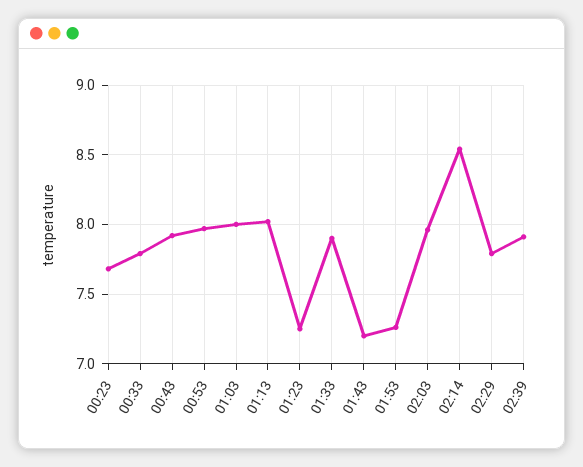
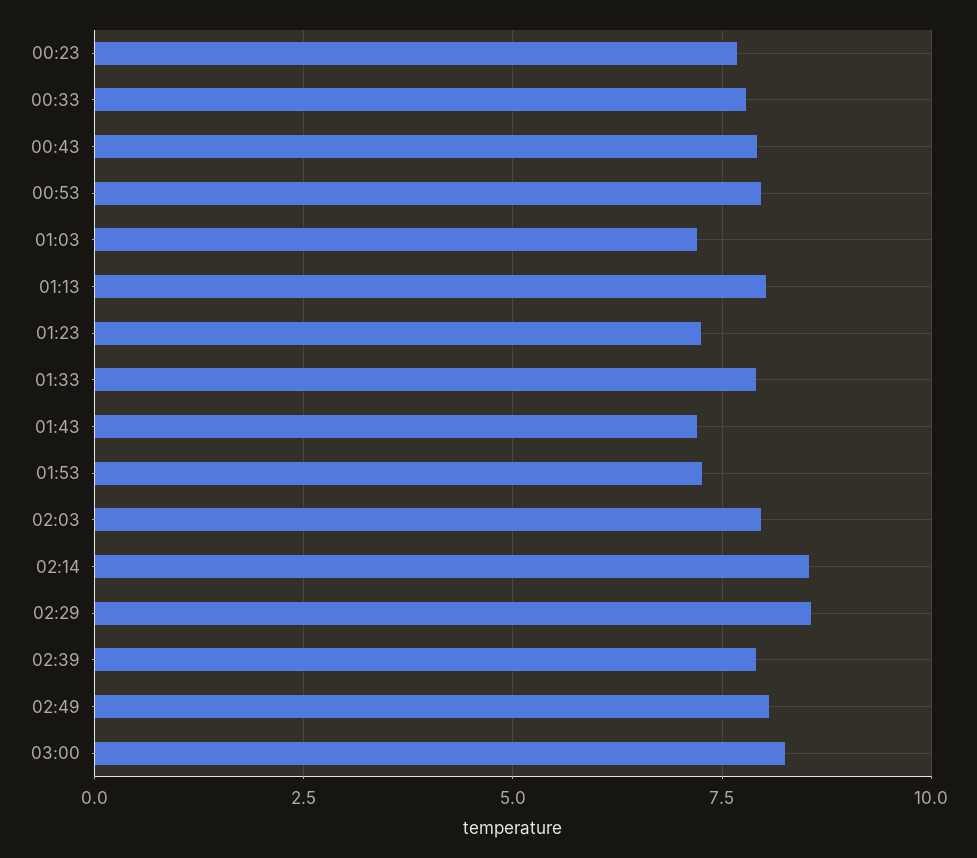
01:03: 8 -> 7.25
02:29: 7.8 -> 8.5
02:49: none -> 8
03:00: none -> 8.25

